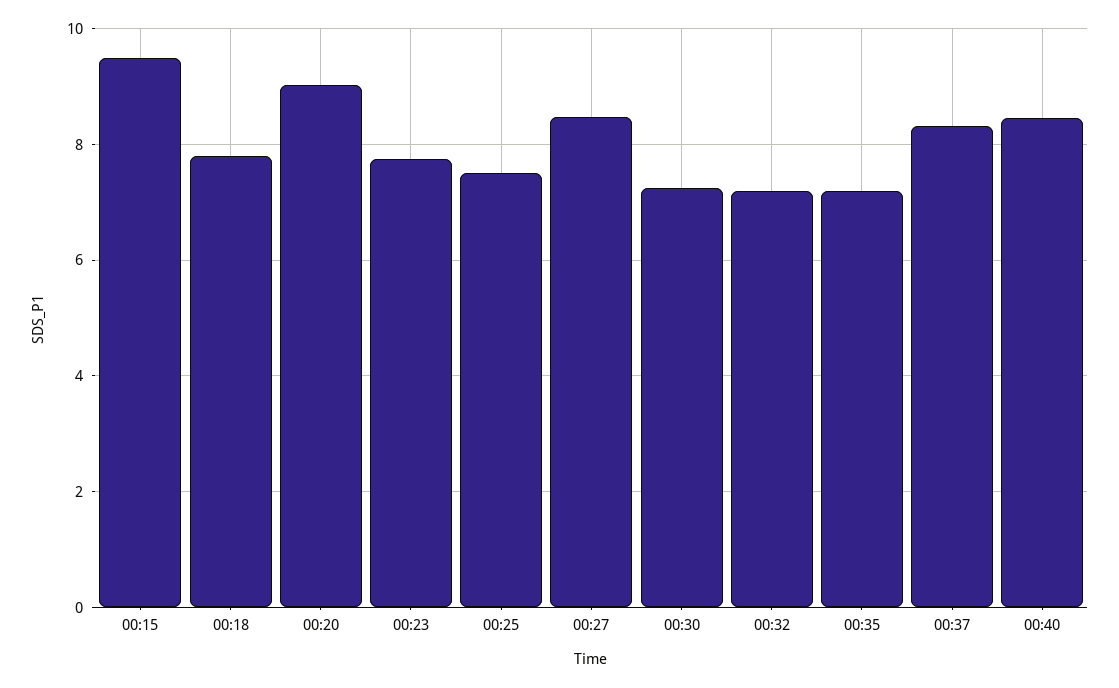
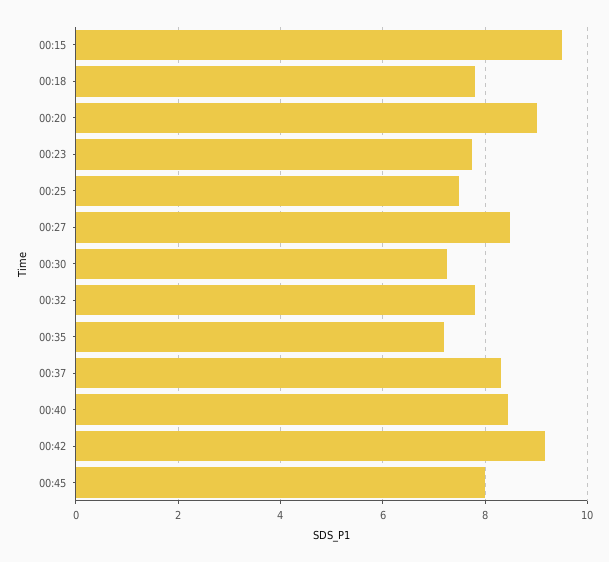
00:32: 7.2 -> 7.8
00:42: none -> 9.2
00:45: none -> 8

